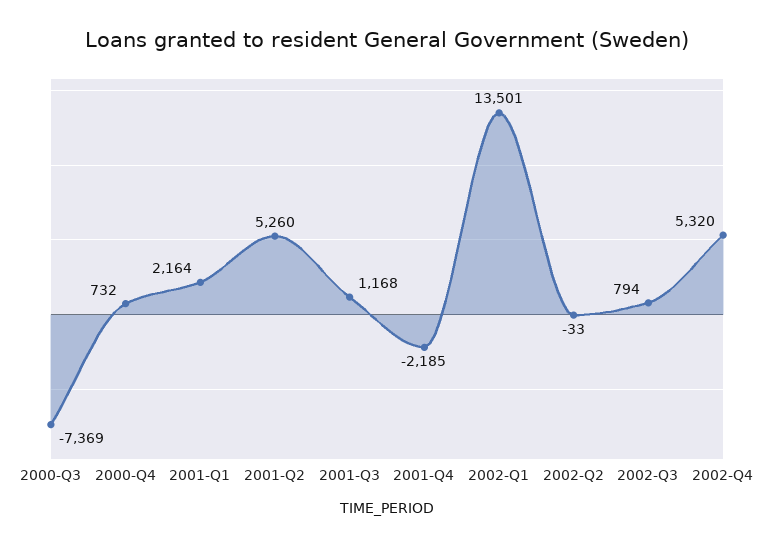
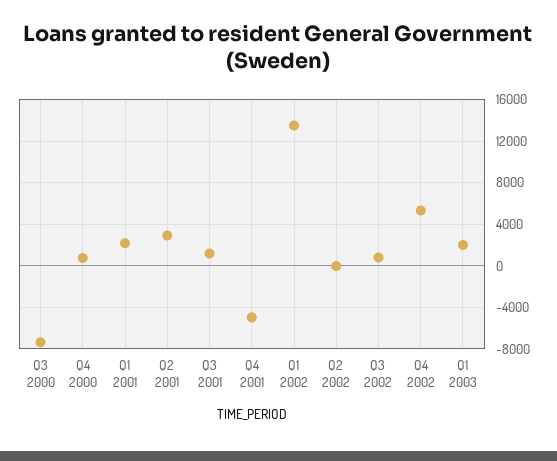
2001-Q2: 5260 -> 3000
2001-Q4: -2185 -> -5000
Q1 2003: none -> 2000

